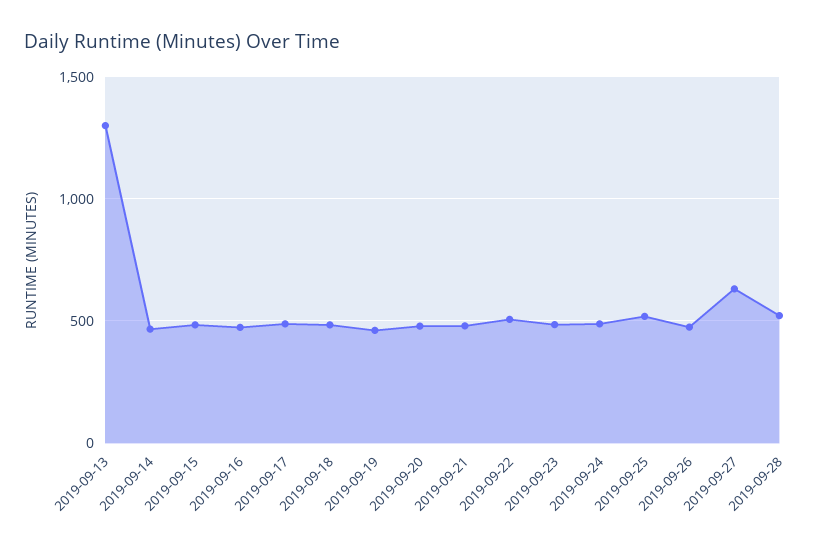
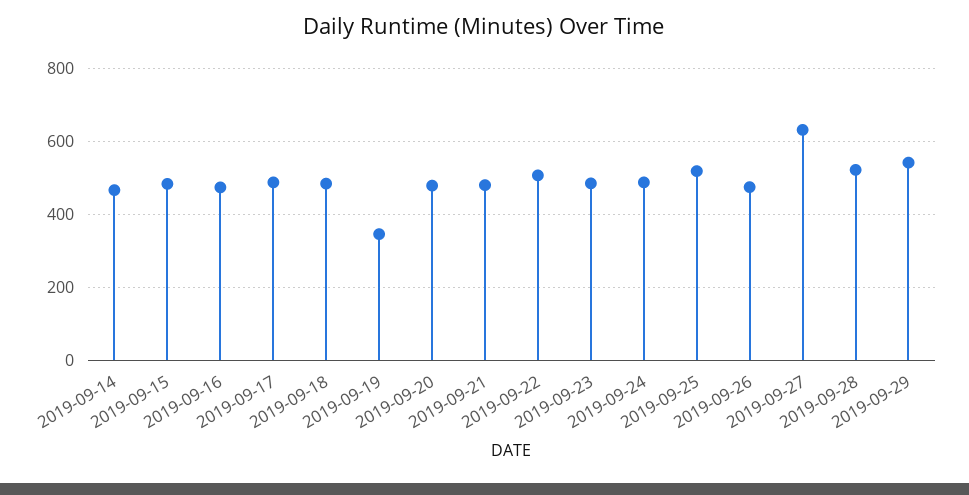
2019-09-13: 1300 -> none
2019-09-19: 450 -> 340
2019-09-29: none -> 540

